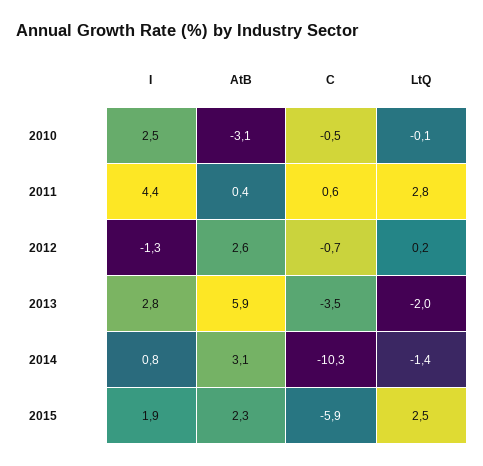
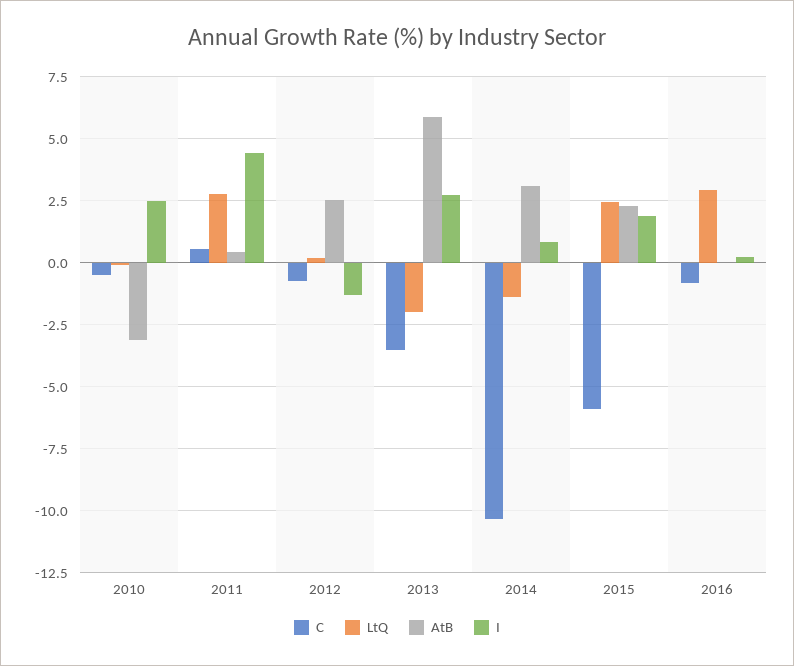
C, 2016: none -> -0.75
LtQ, 2016: none -> 3
AtB, 2016: none -> 0
I, 2016: none -> 0.25

